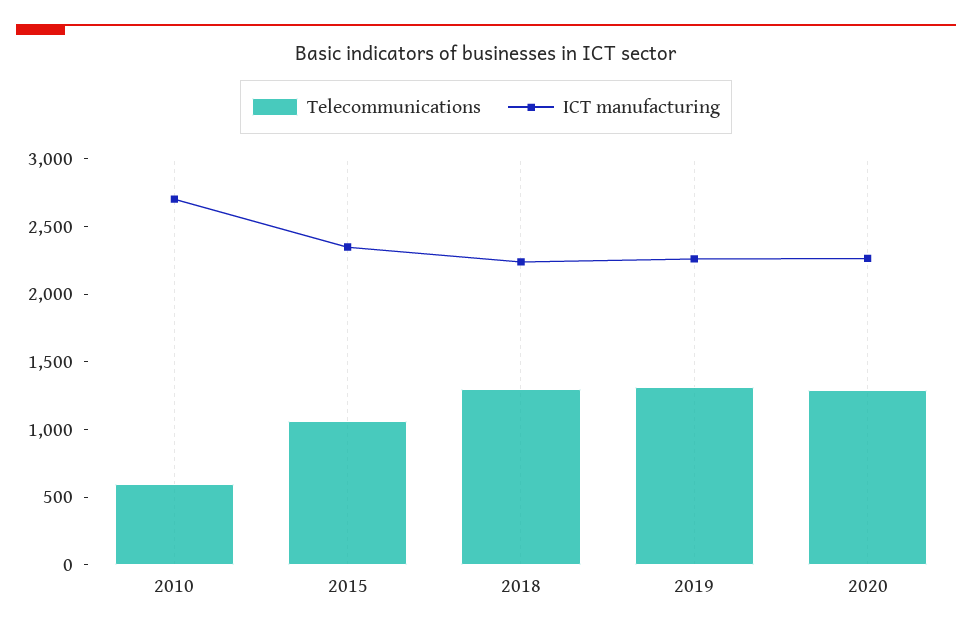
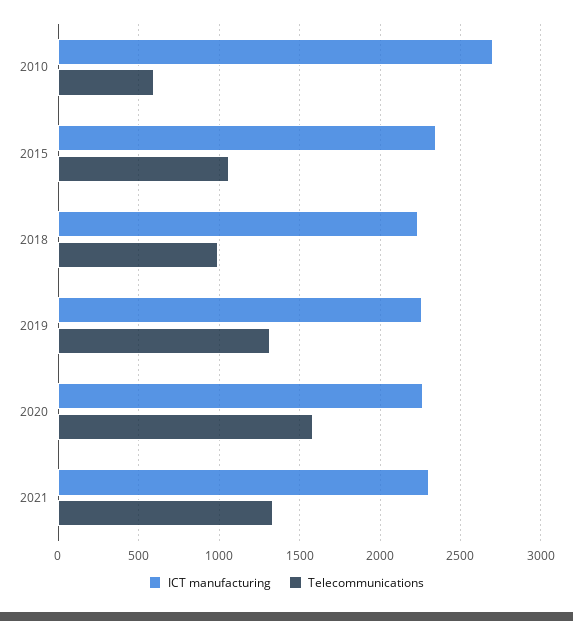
Telecommunications, 2018: 1300 -> 1000
Telecommunications, 2020: 1300 -> 1600
ICT manufacturing, 2021: none -> 2300
Telecommunications, 2021: none -> 1350

